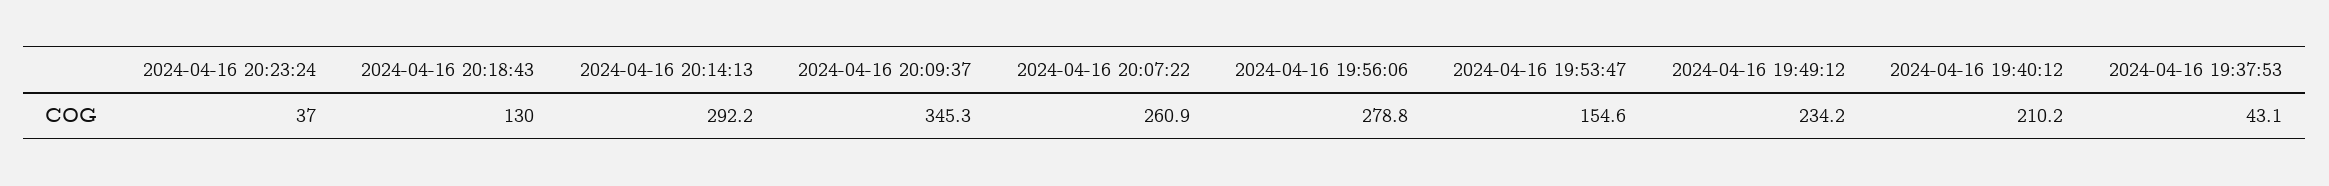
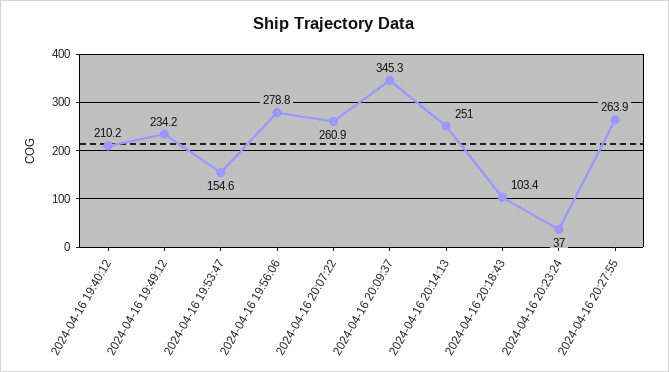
2024-04-16 20:18:43: 130 -> 103.4
2024-04-16 20:14:13: 292.2 -> 251
2024-04-16 19:37:53: 43.1 -> none
2024-04-16 20:27:55: none -> 263.9

